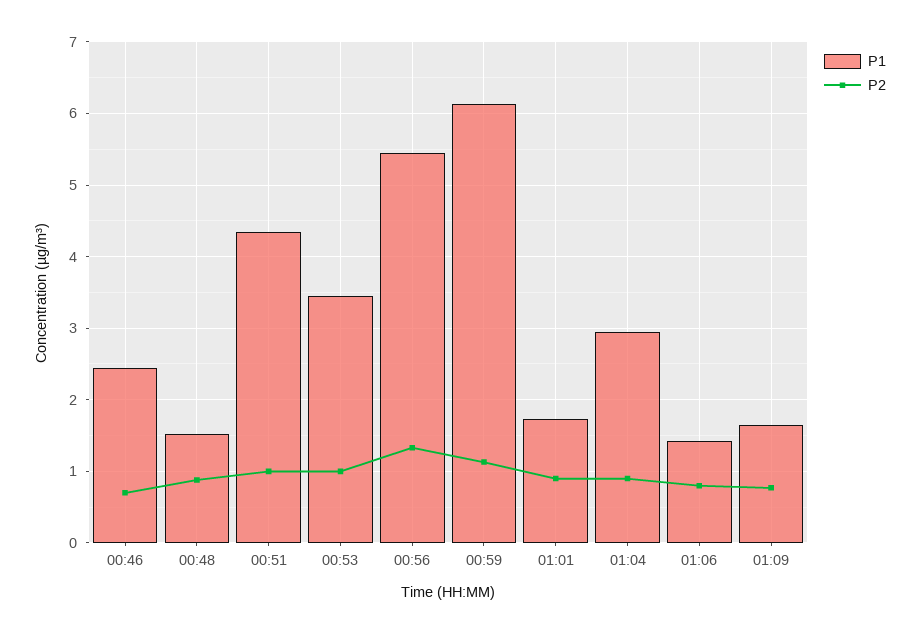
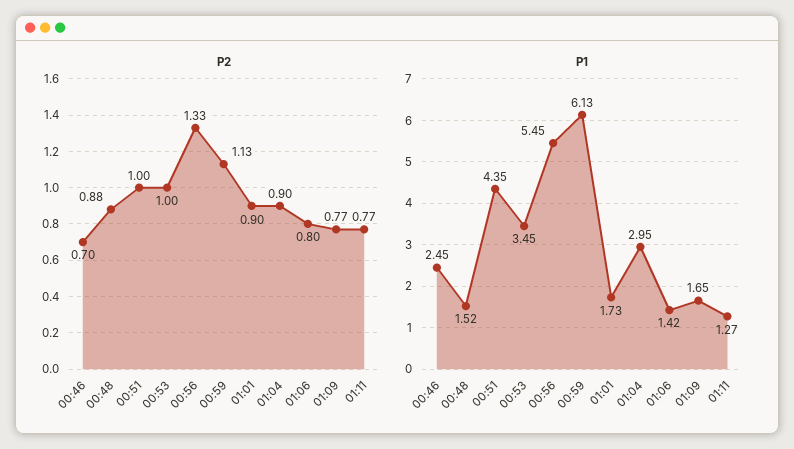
P2, 01:11: none -> 0.77
P1, 01:11: none -> 1.27

